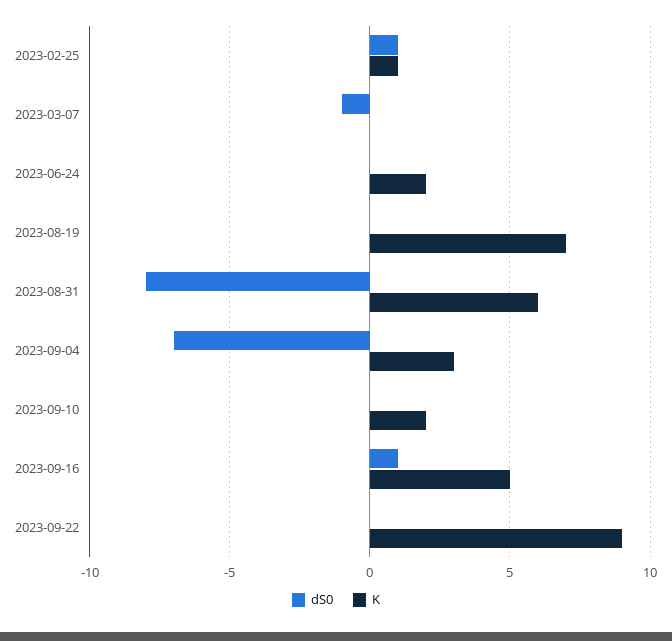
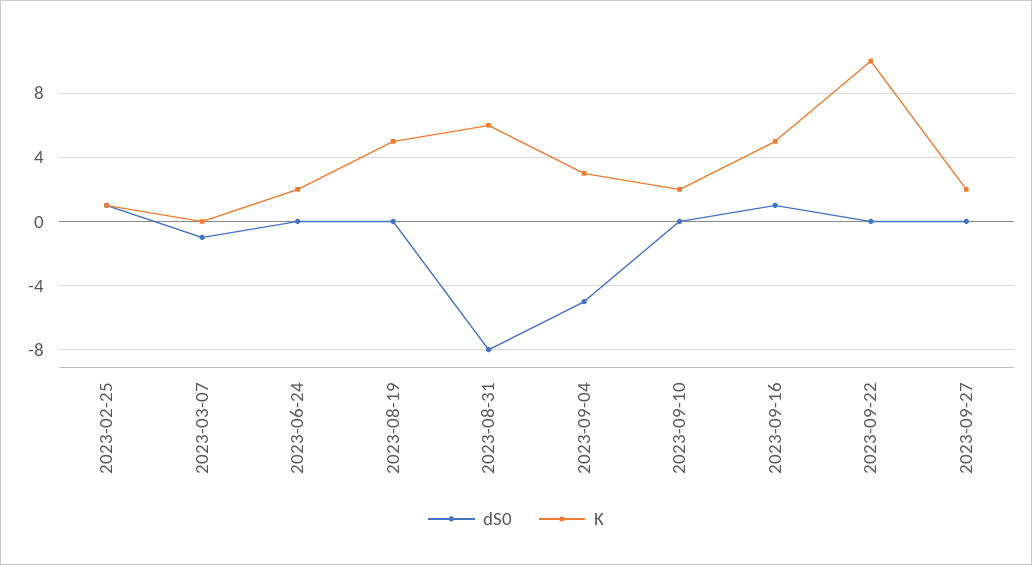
K, 2023-08-19: 7 -> 5
dS0, 2023-09-04: -7 -> -5
K, 2023-09-22: 9 -> 10
dS0, 2023-09-27: none -> 0
K, 2023-09-27: none -> 2

